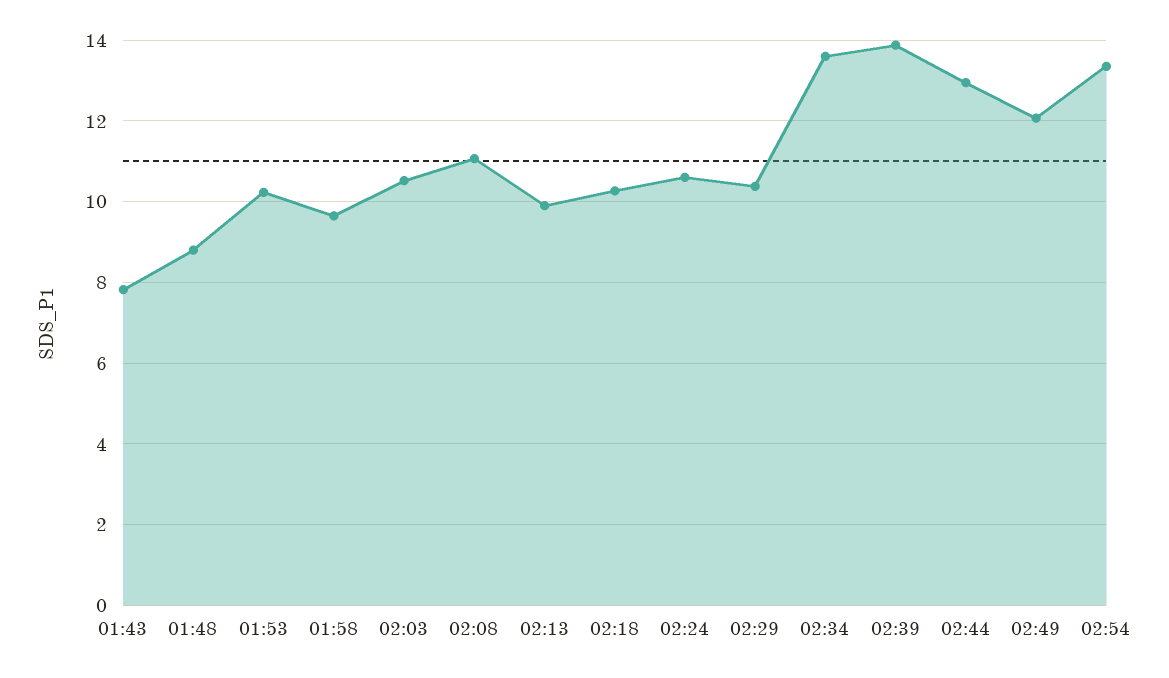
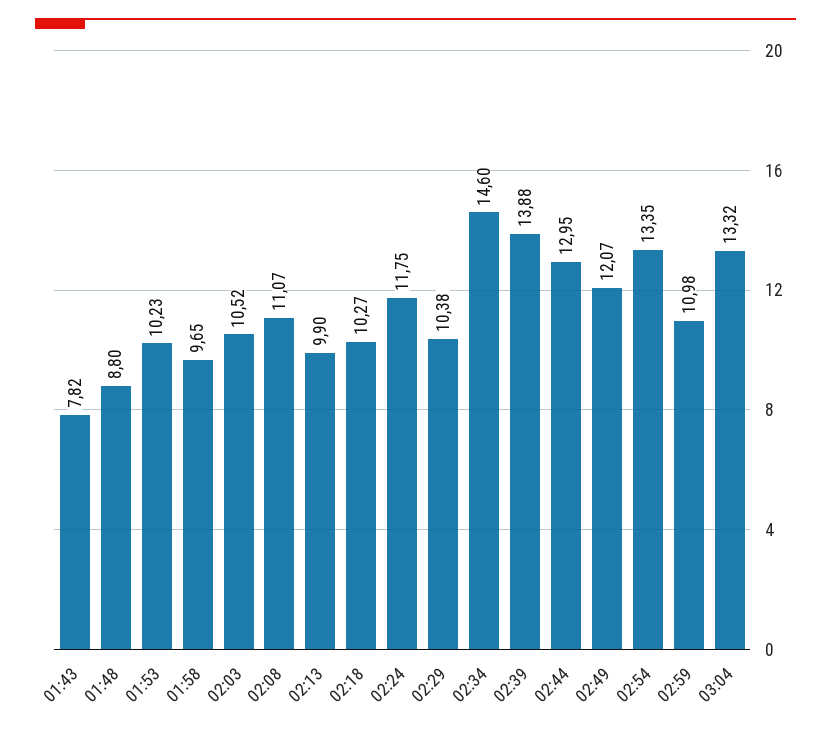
02:24: 10.6 -> 11.75
02:34: 13.6 -> 14.6
02:59: none -> 10.98
03:04: none -> 13.32

